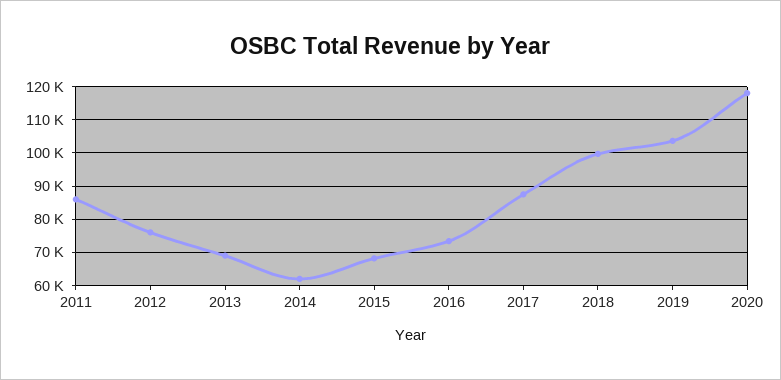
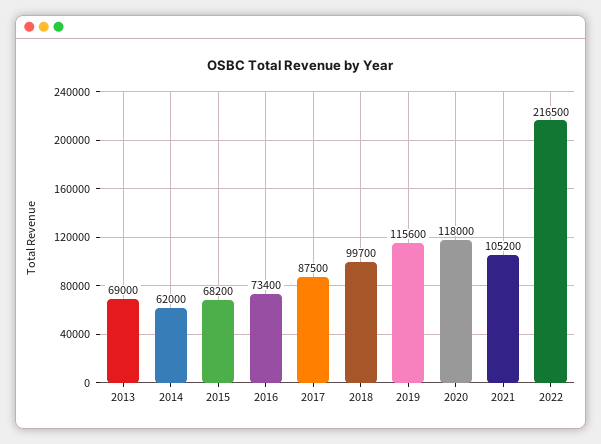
2011: 86000 -> none
2012: 76000 -> none
2019: 104000 -> 115600
2021: none -> 105200
2022: none -> 216500

